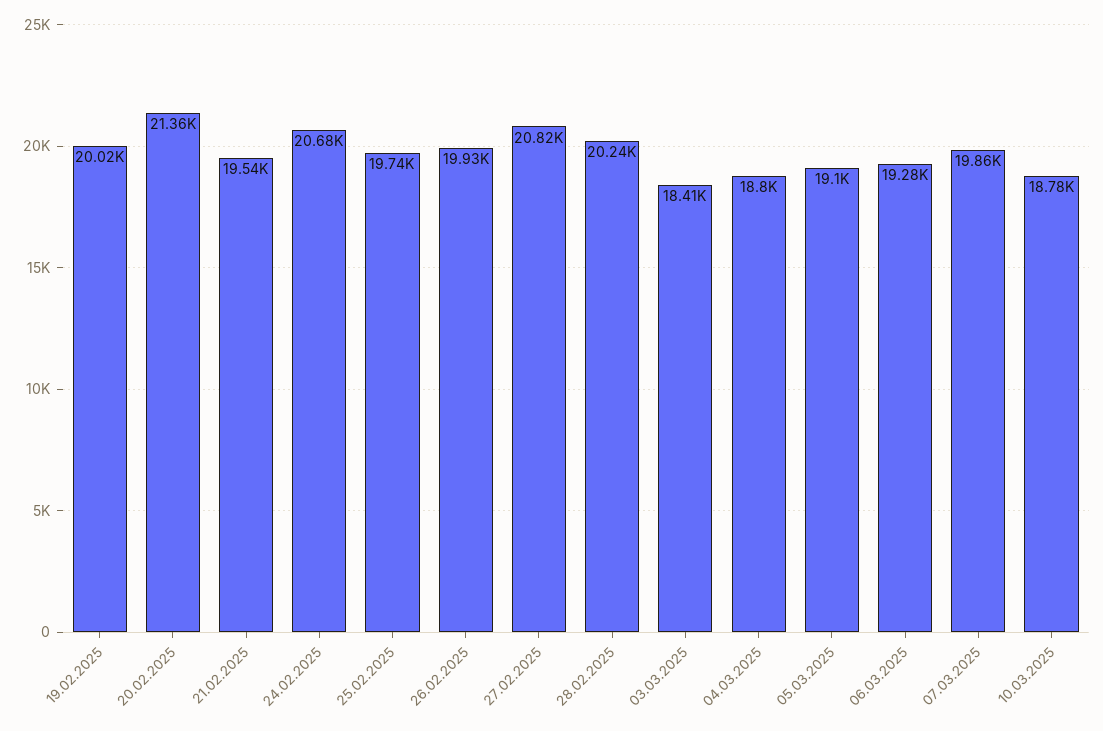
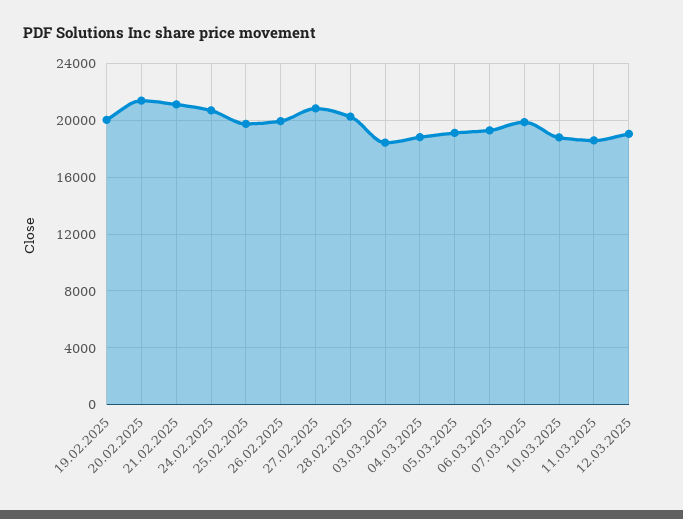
21.02.2025: 19540 -> 21000
11.03.2025: none -> 18500
12.03.2025: none -> 19000

